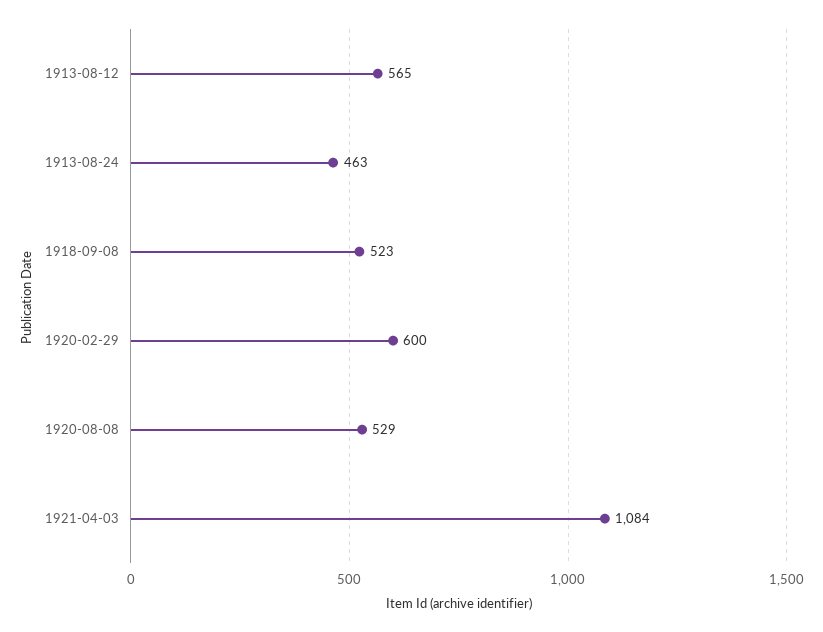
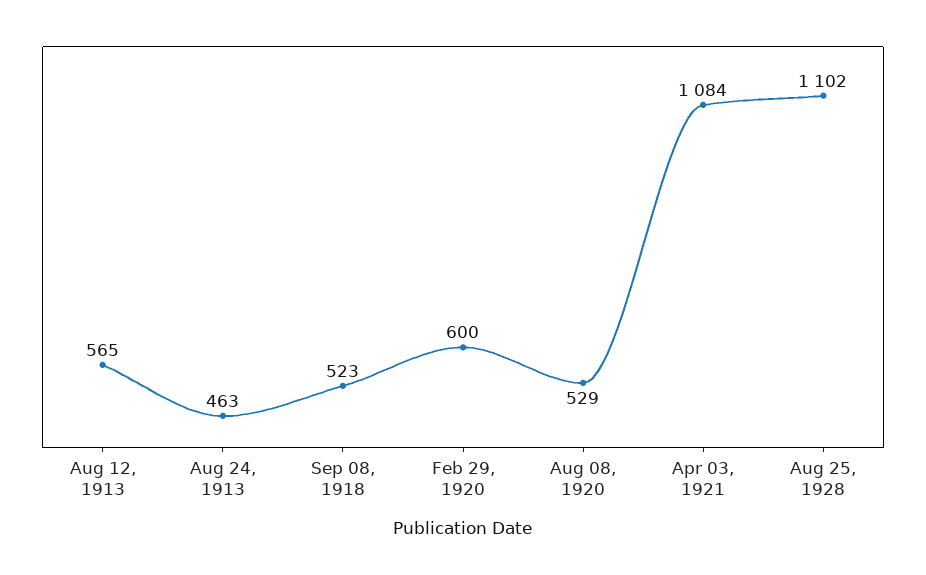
Aug 25, 1928: none -> 1102

